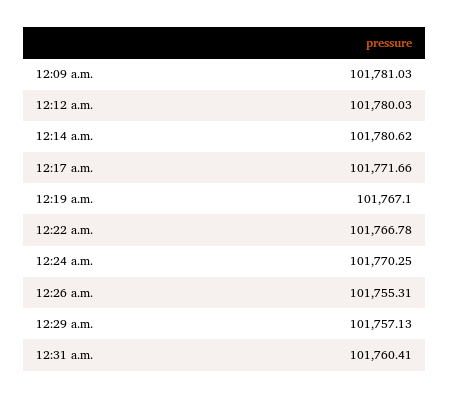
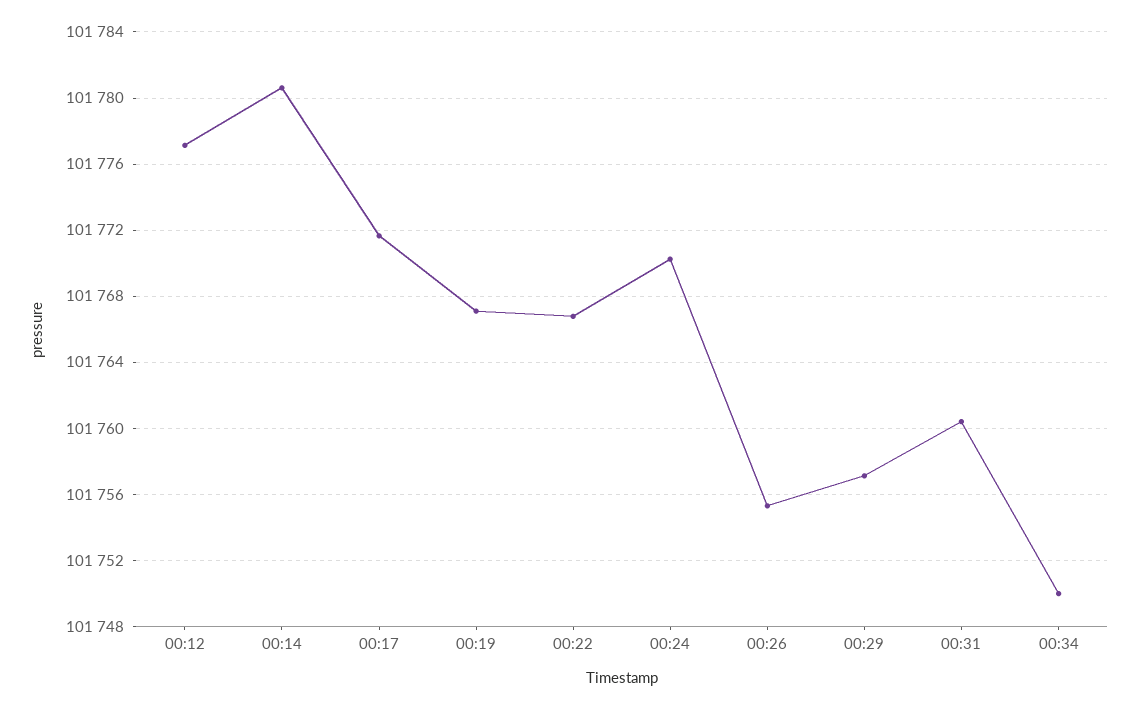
12:09 a.m.: 101781.03 -> none
12:12 a.m.: 101780.03 -> 101777
00:34: none -> 101750

